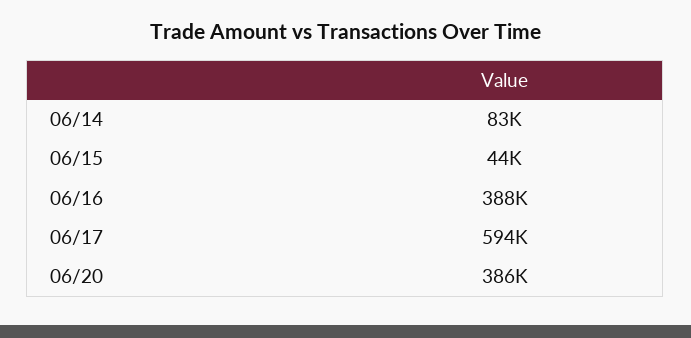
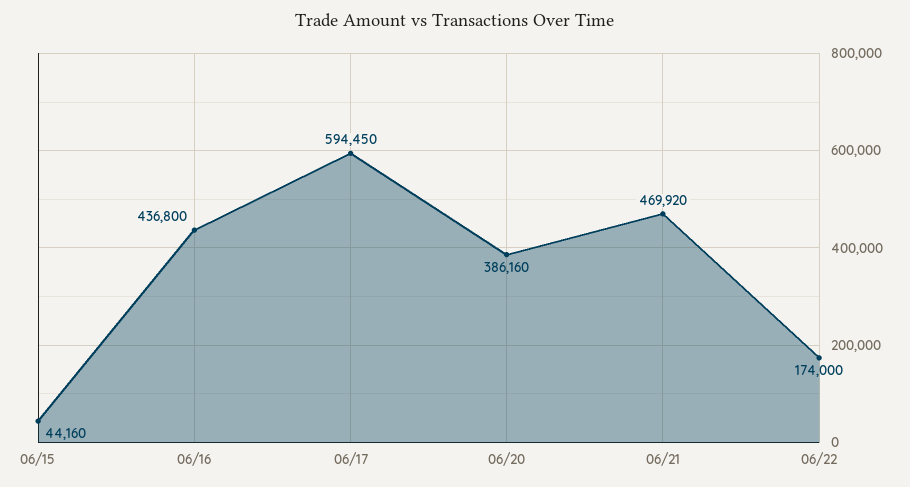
06/14: 83000 -> none
06/16: 388000 -> 436800
06/21: none -> 469920
06/22: none -> 174000

